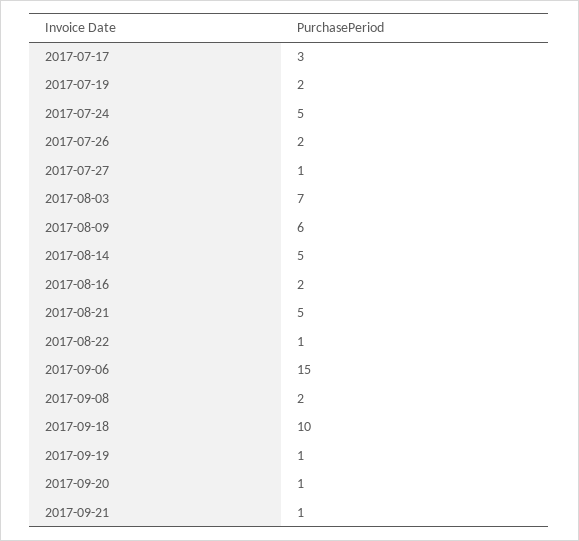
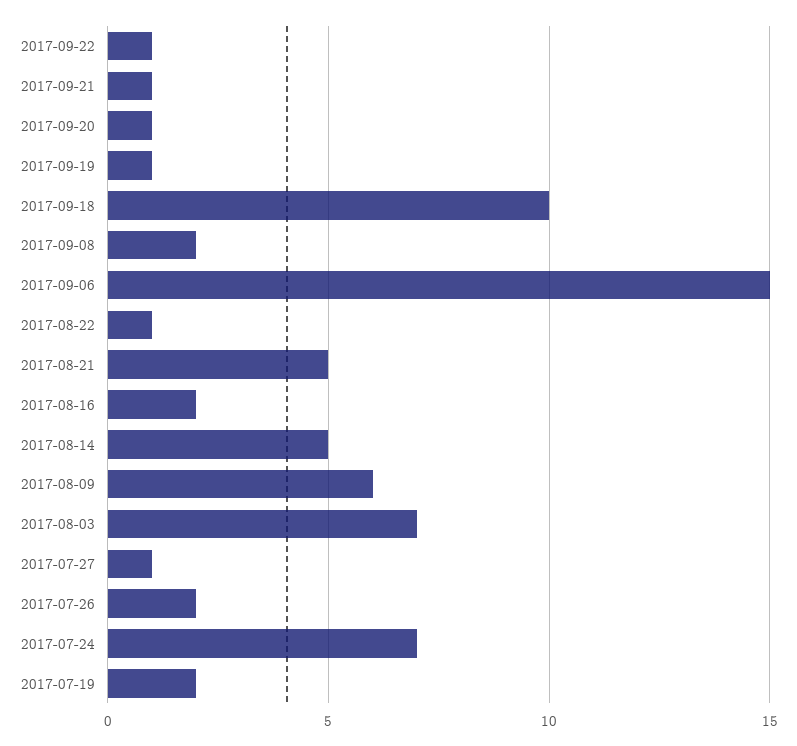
2017-07-17: 3 -> none
2017-07-24: 5 -> 7
2017-09-22: none -> 1

